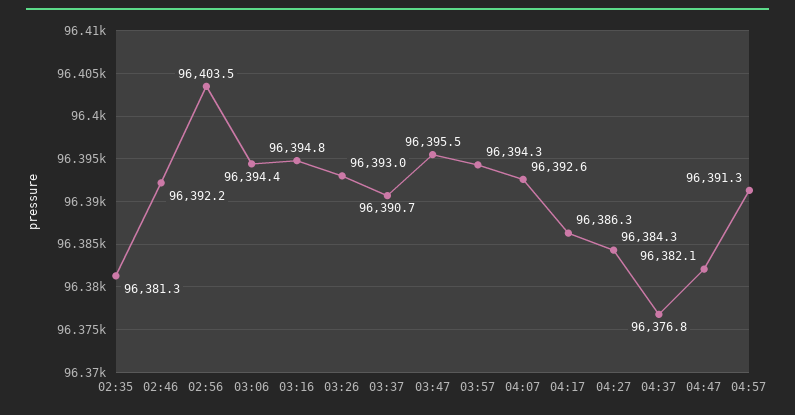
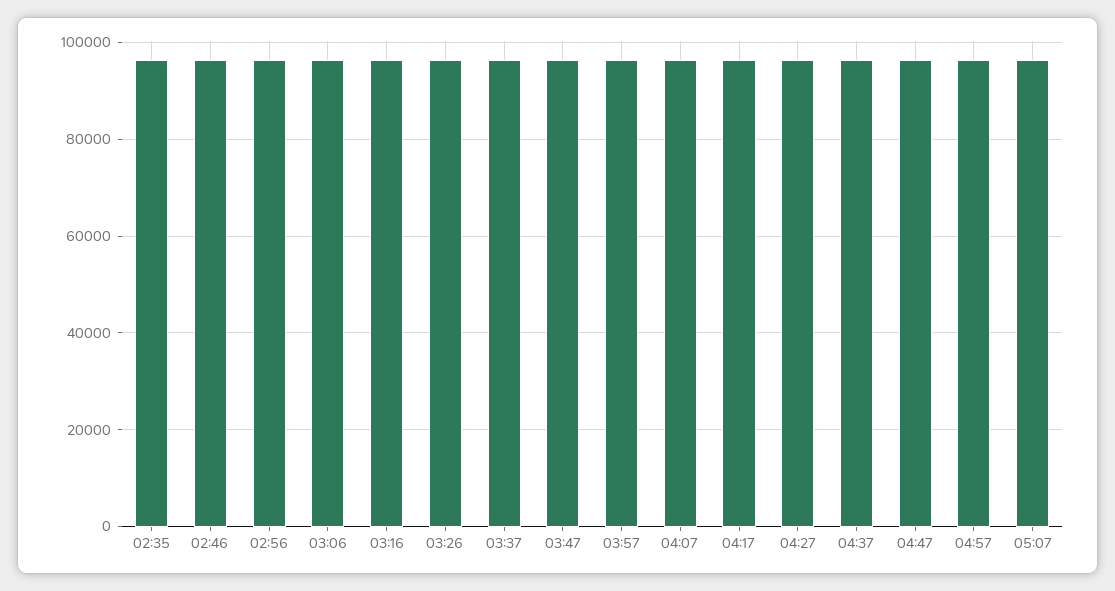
05:07: none -> 96000

